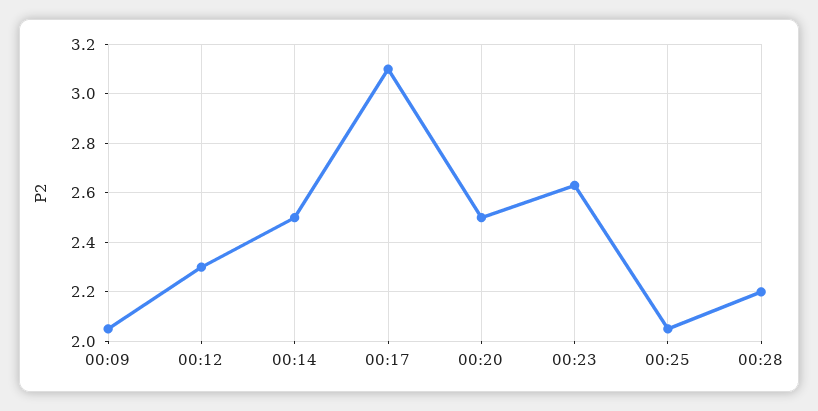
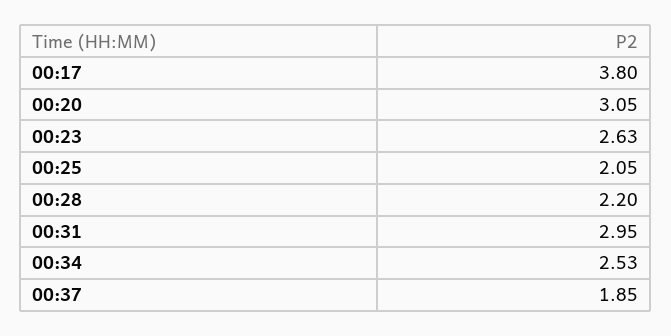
00:09: 2.05 -> none
00:12: 2.3 -> none
00:14: 2.5 -> none
00:17: 3.1 -> 3.8
00:20: 2.5 -> 3.05
00:31: none -> 2.95
00:34: none -> 2.53
00:37: none -> 1.85

